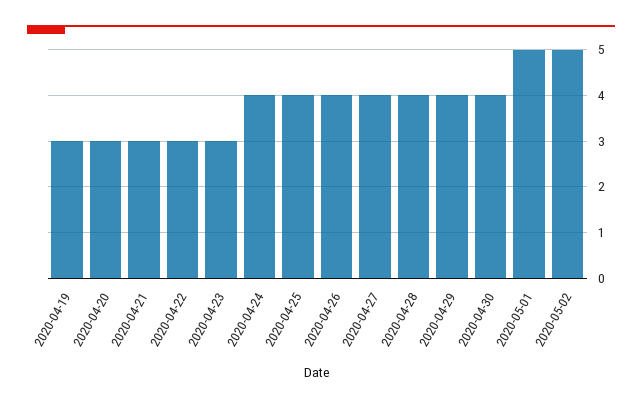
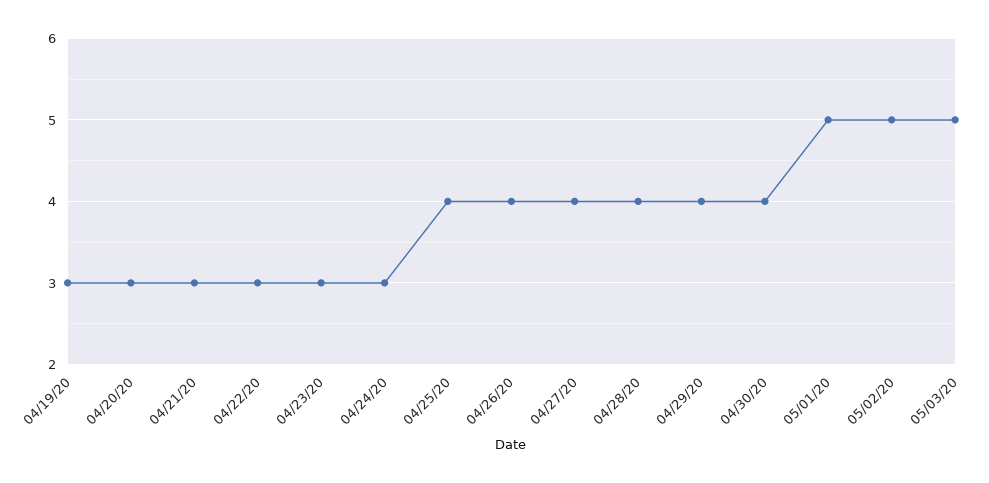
2020-04-24: 4 -> 3
05/03/20: none -> 5

